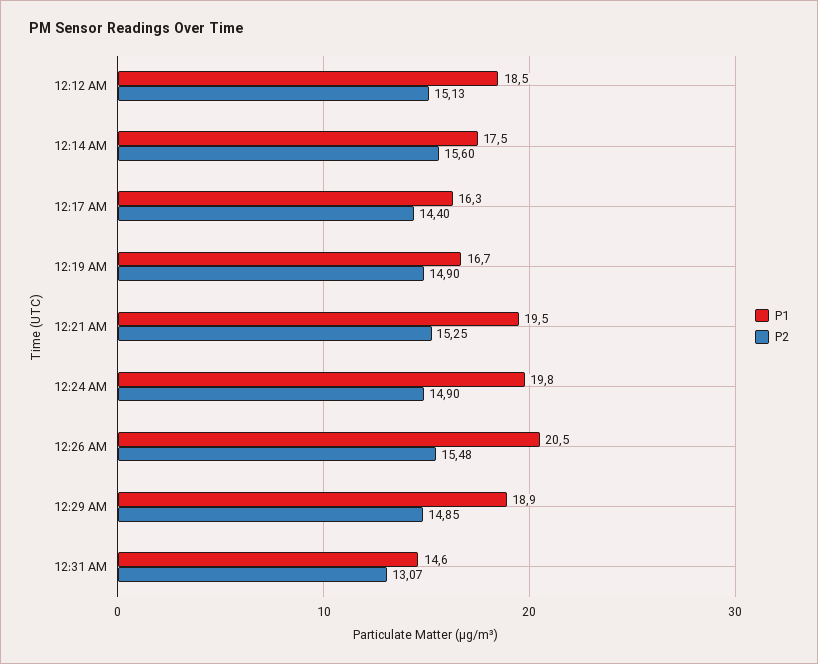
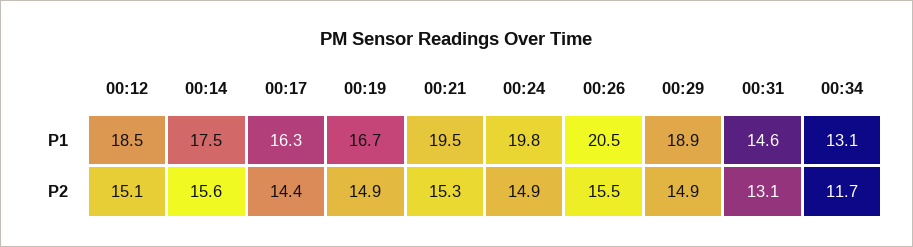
P1, 00:34: none -> 13.1
P2, 00:34: none -> 11.7

